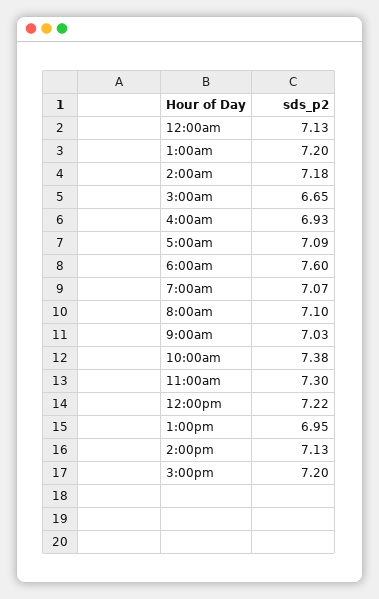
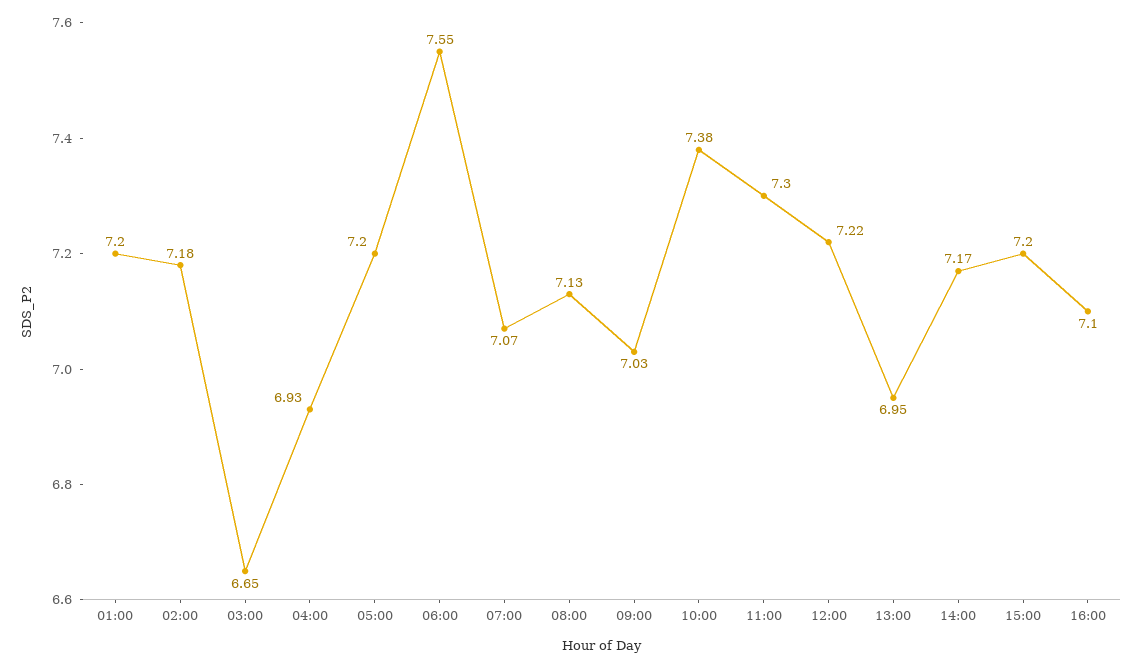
12:00am: 7.13 -> none
5:00am: 7.09 -> 7.2
6:00am: 7.6 -> 7.55
8:00am: 7.1 -> 7.13
2:00pm: 7.13 -> 7.17
16:00: none -> 7.1

